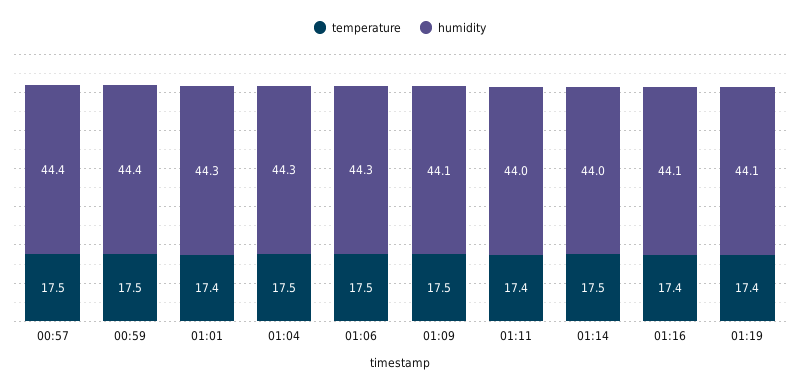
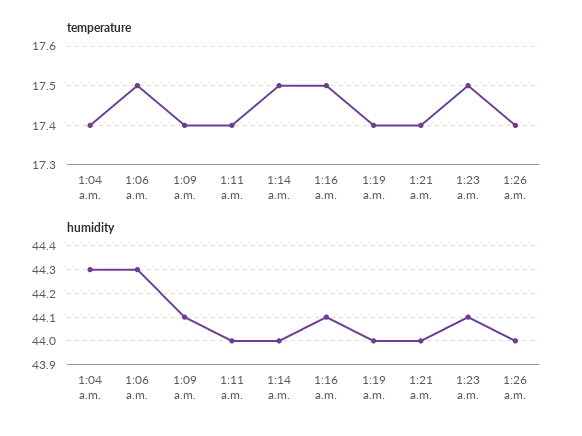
temperature, 00:57: 17.5 -> none
humidity, 00:57: 44.4 -> none
temperature, 00:59: 17.5 -> none
humidity, 00:59: 44.4 -> none
temperature, 01:01: 17.4 -> none
humidity, 01:01: 44.3 -> none
temperature, 01:04: 17.5 -> 17.4
temperature, 01:09: 17.5 -> 17.4
temperature, 01:16: 17.4 -> 17.5
humidity, 01:19: 44.1 -> 44
temperature, 1:21 a.m.: none -> 17.4
temperature, 1:23 a.m.: none -> 17.5
temperature, 1:26 a.m.: none -> 17.4
humidity, 1:21 a.m.: none -> 44
humidity, 1:23 a.m.: none -> 44.1
humidity, 1:26 a.m.: none -> 44

